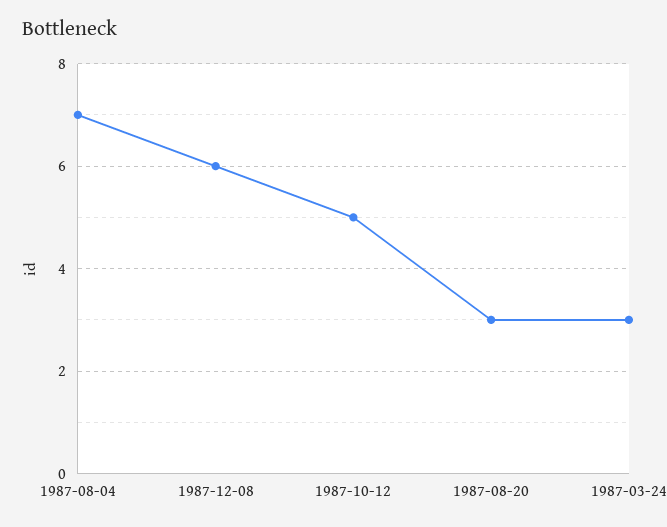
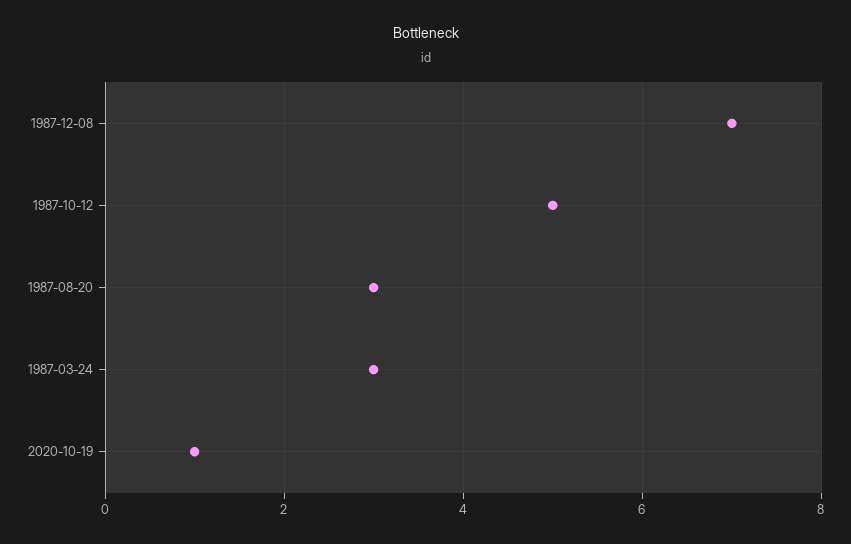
1987-08-04: 7 -> none
1987-12-08: 6 -> 7
2020-10-19: none -> 1

